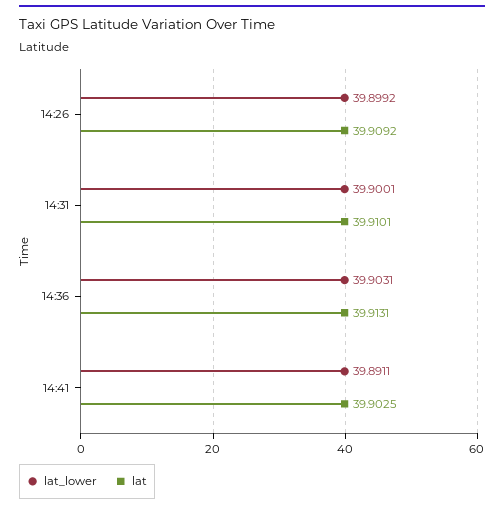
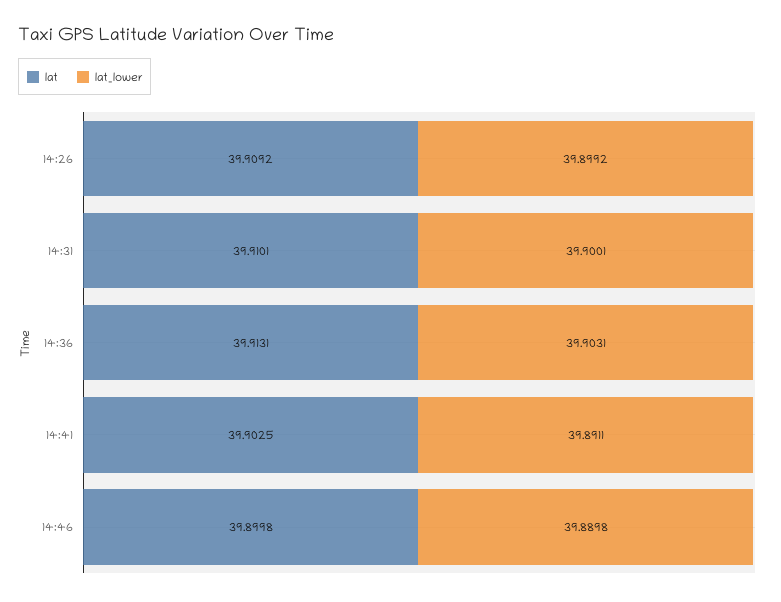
lat, 14:46: none -> 39.8998
lat_lower, 14:46: none -> 39.8898

